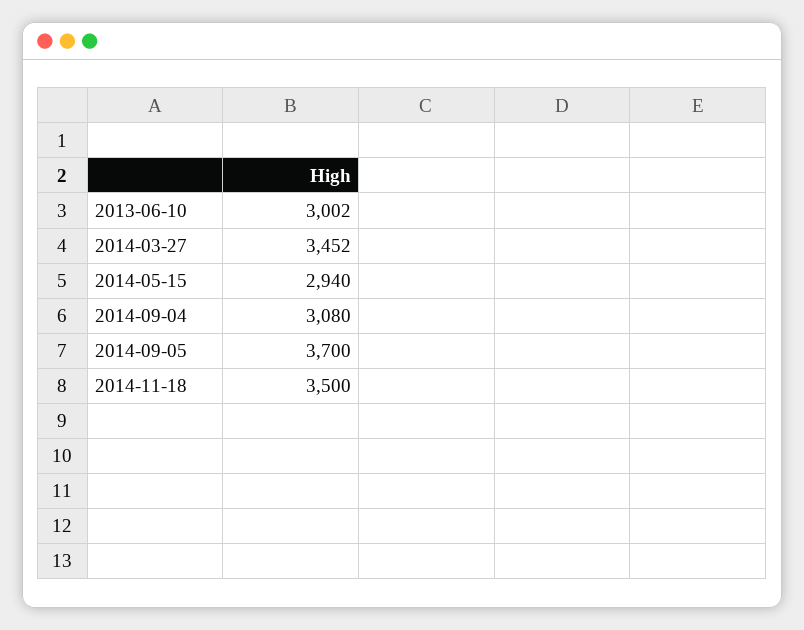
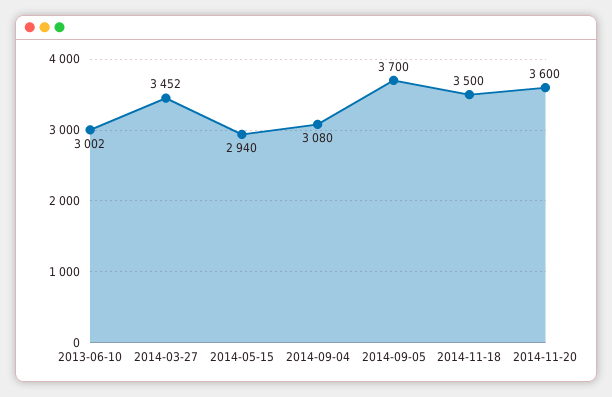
2014-11-20: none -> 3600

